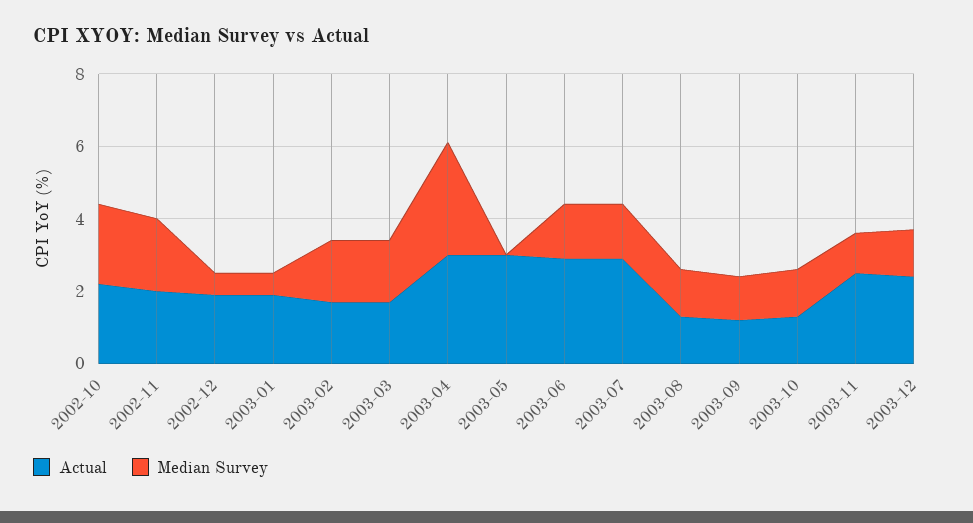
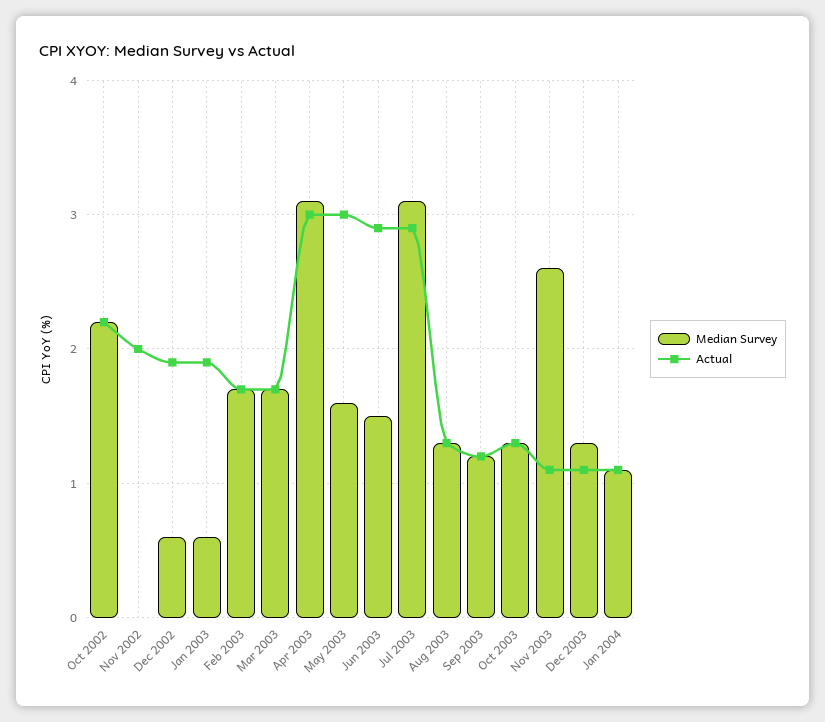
Median Survey, 2002-11: 2 -> 0
Median Survey, 2003-05: 0 -> 1.6
Median Survey, 2003-07: 1.5 -> 3.1
Actual, 2003-11: 2.5 -> 1.1
Median Survey, 2003-11: 1 -> 2.6
Actual, 2003-12: 2.5 -> 1.1
Median Survey, Jan 2004: none -> 1.1
Actual, Jan 2004: none -> 1.1

